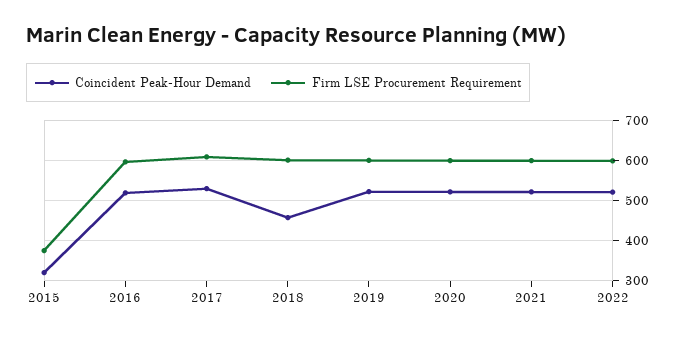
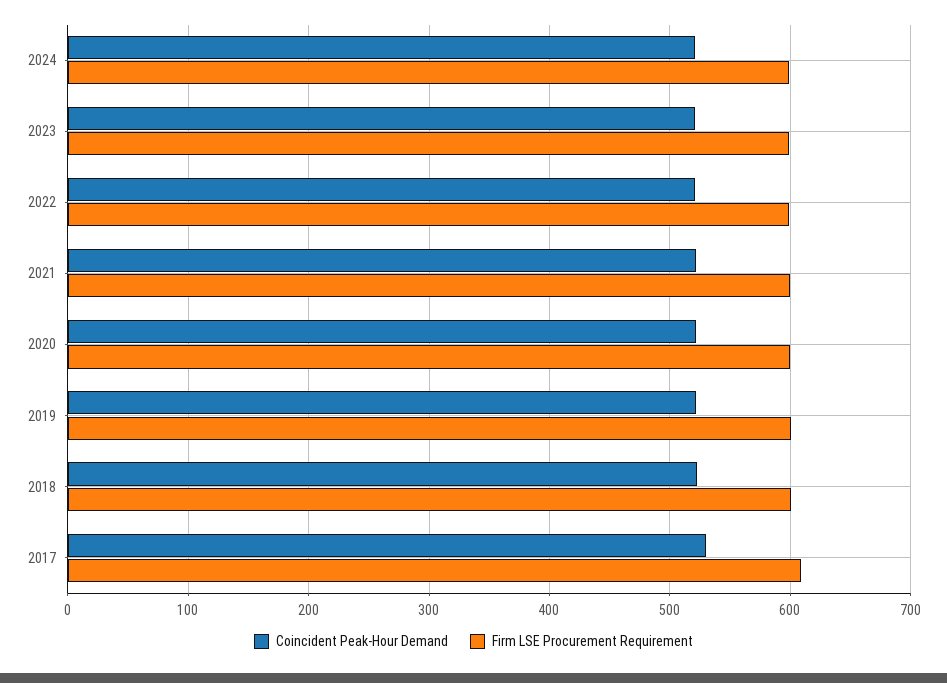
Coincident Peak-Hour Demand, 2015: 320 -> none
Firm LSE Procurement Requirement, 2015: 380 -> none
Coincident Peak-Hour Demand, 2016: 520 -> none
Firm LSE Procurement Requirement, 2016: 600 -> none
Coincident Peak-Hour Demand, 2018: 460 -> 520
Coincident Peak-Hour Demand, 2024: none -> 520
Firm LSE Procurement Requirement, 2024: none -> 600
Coincident Peak-Hour Demand, 2023: none -> 520
Firm LSE Procurement Requirement, 2023: none -> 600

